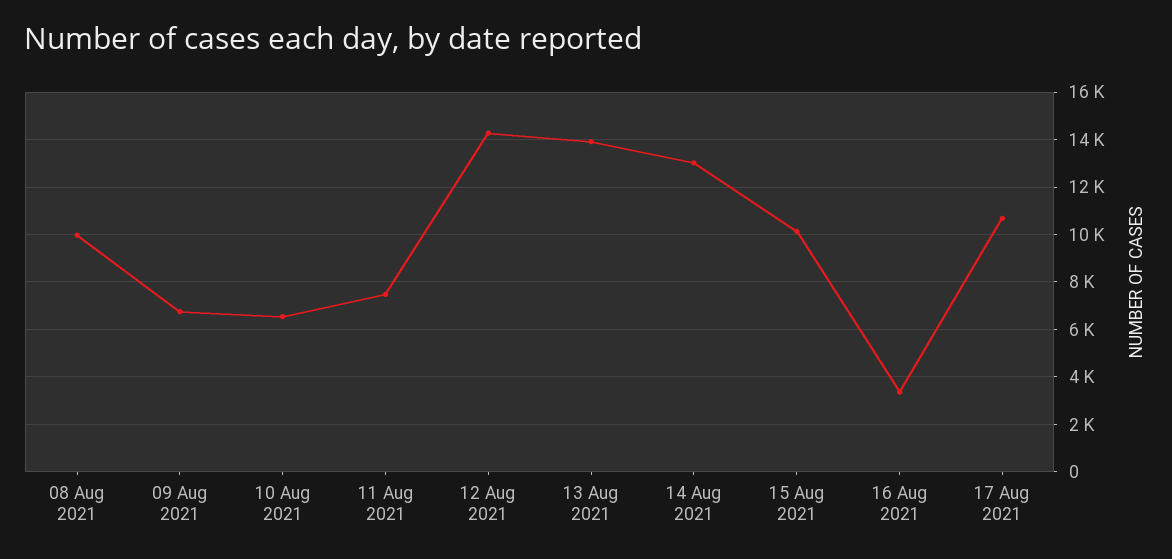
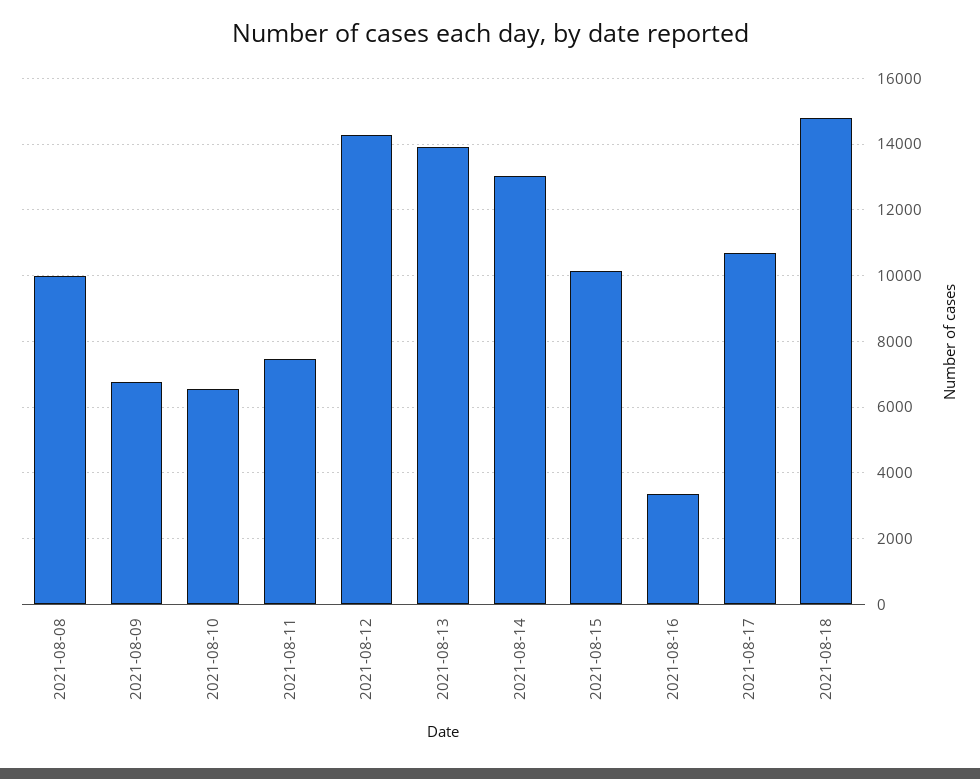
2021-08-18: none -> 14800

